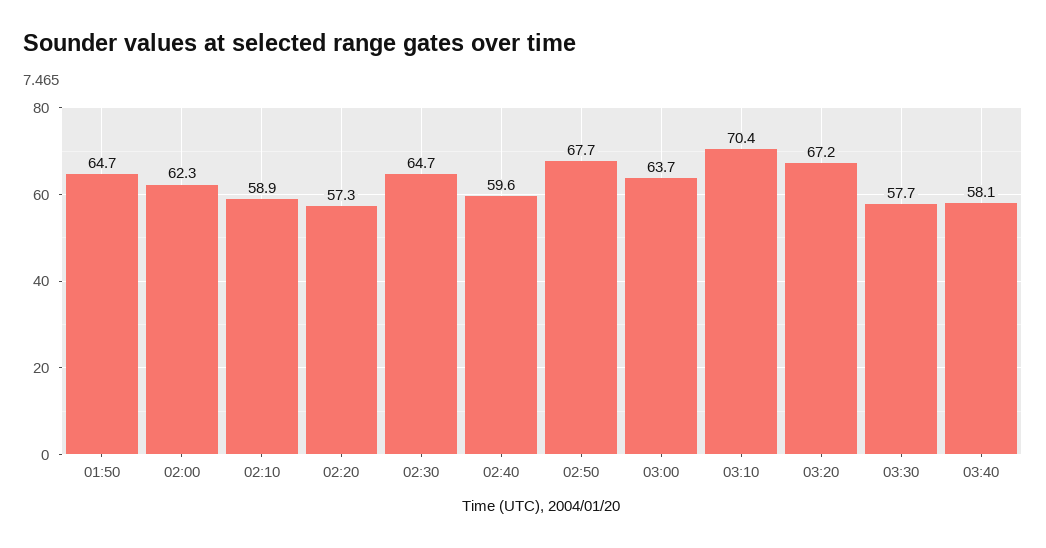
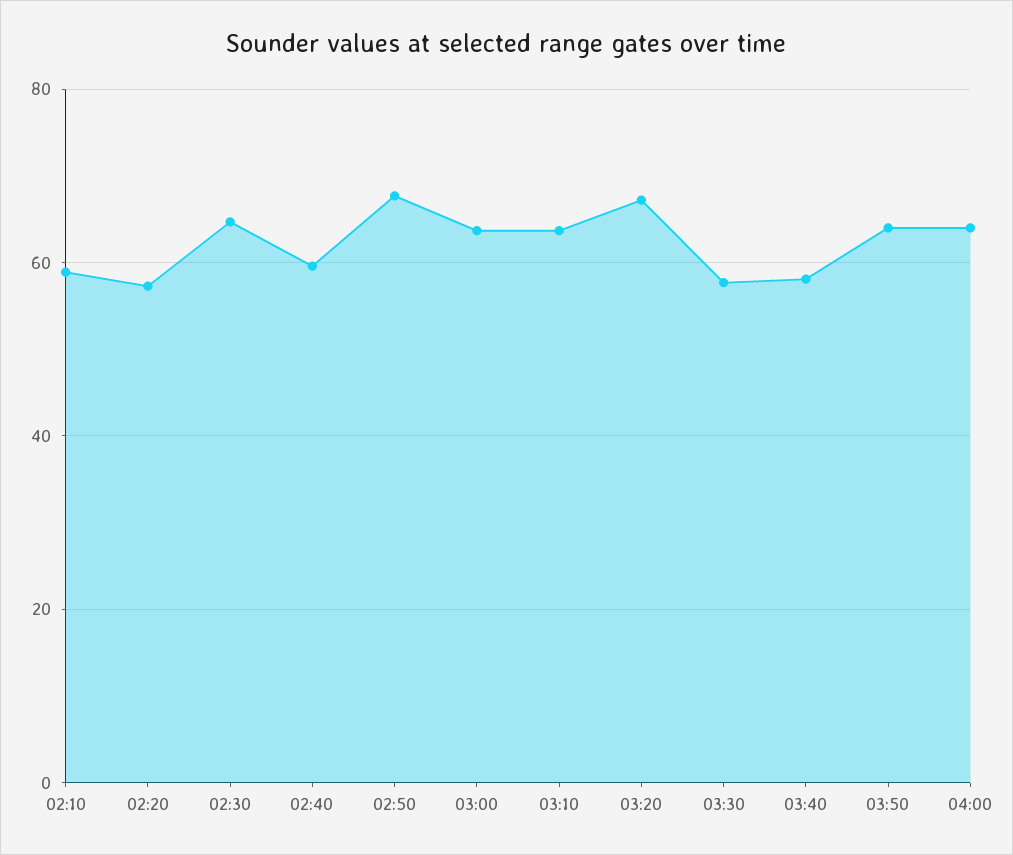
01:50: 64.7 -> none
02:00: 62.3 -> none
03:10: 70.4 -> 64
03:50: none -> 64
04:00: none -> 64

